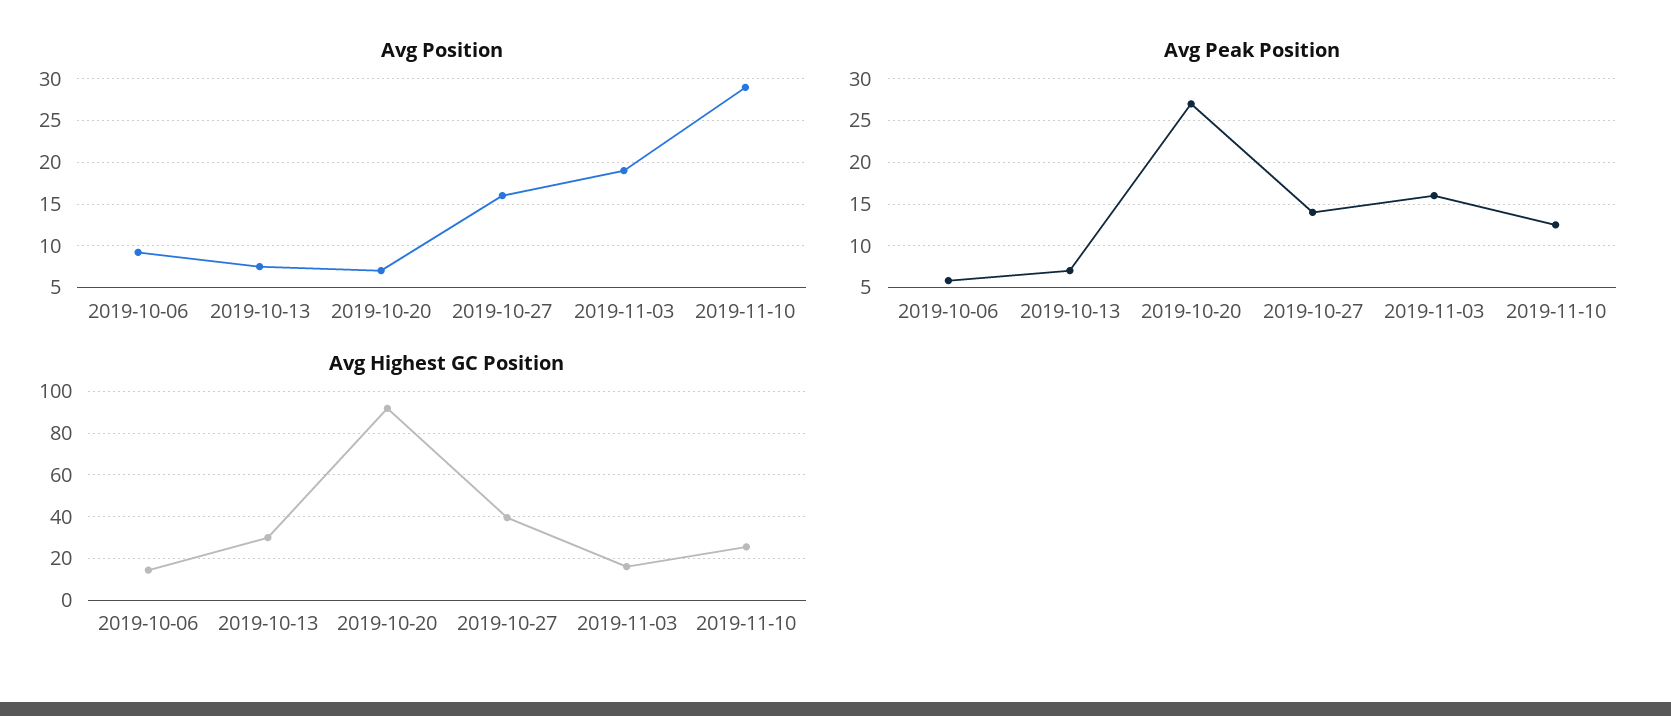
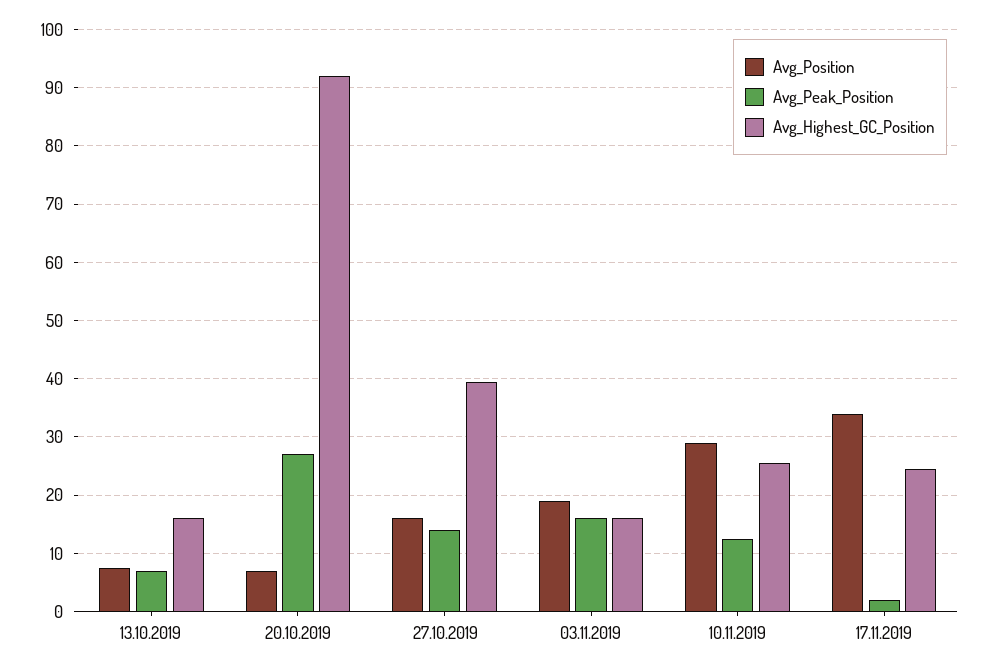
Avg Position, 2019-10-06: 9 -> none
Avg Peak Position, 2019-10-06: 6 -> none
Avg Highest GC Position, 2019-10-06: 15 -> none
Avg Highest GC Position, 2019-10-13: 30 -> 16
Avg Position, 17.11.2019: none -> 34
Avg Peak Position, 17.11.2019: none -> 2
Avg Highest GC Position, 17.11.2019: none -> 24

